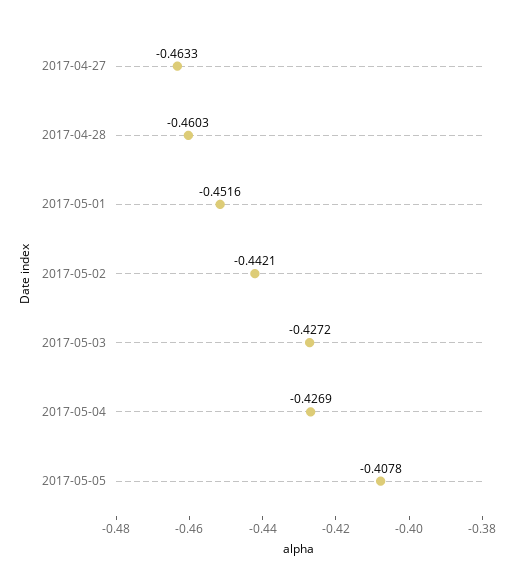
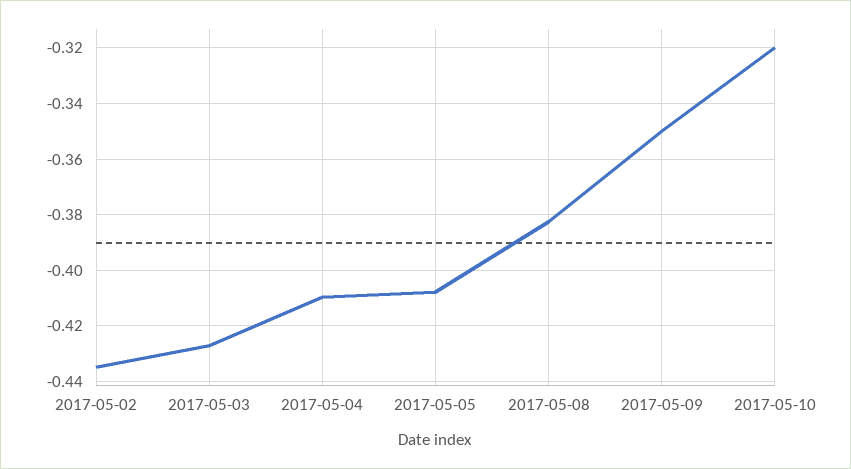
2017-04-27: -0.4633 -> none
2017-04-28: -0.4603 -> none
2017-05-01: -0.4516 -> none
2017-05-02: -0.4421 -> -0.435
2017-05-04: -0.4269 -> -0.41
2017-05-08: none -> -0.3825
2017-05-09: none -> -0.35
2017-05-10: none -> -0.32

